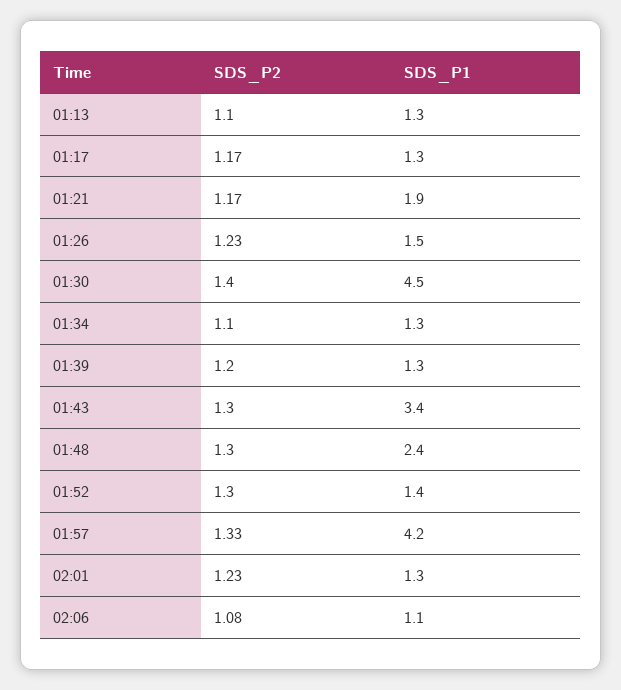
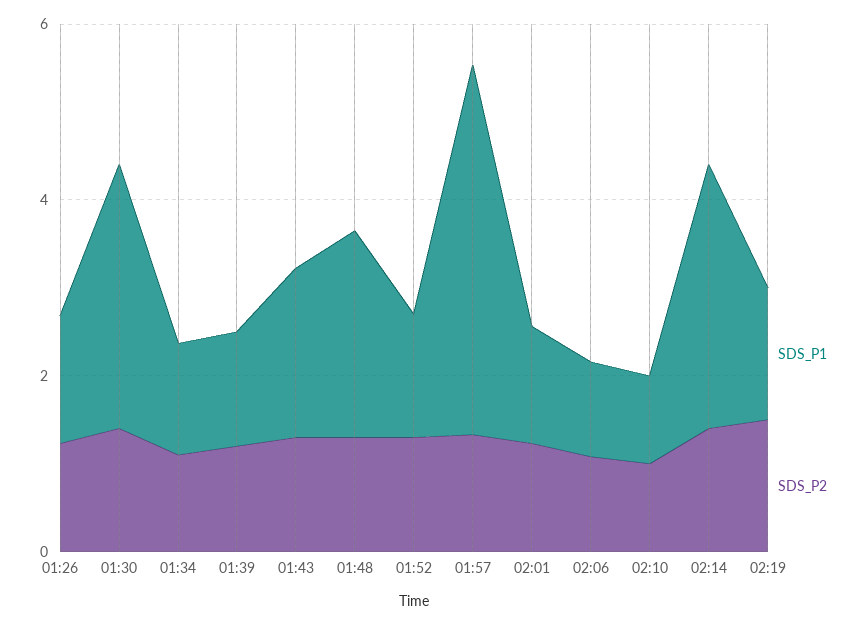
SDS_P2, 01:13: 1.1 -> none
SDS_P1, 01:13: 1.3 -> none
SDS_P2, 01:17: 1.17 -> none
SDS_P1, 01:17: 1.3 -> none
SDS_P2, 01:21: 1.17 -> none
SDS_P1, 01:21: 1.9 -> none
SDS_P1, 01:30: 4.5 -> 3
SDS_P1, 01:43: 3.4 -> 2
SDS_P1, 02:10: none -> 1
SDS_P2, 02:10: none -> 1
SDS_P1, 02:14: none -> 3
SDS_P2, 02:14: none -> 1.5
SDS_P1, 02:19: none -> 1.5
SDS_P2, 02:19: none -> 1.5

